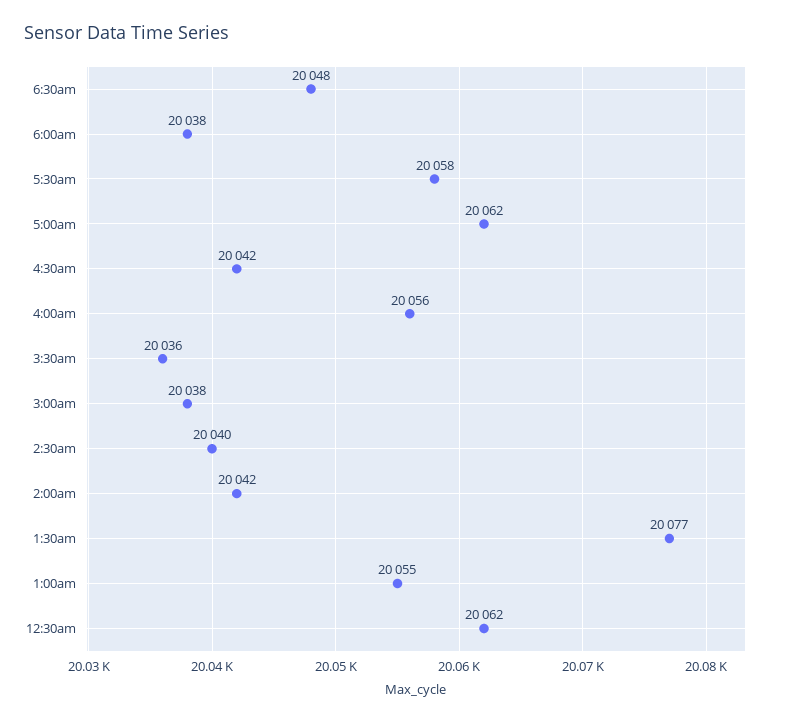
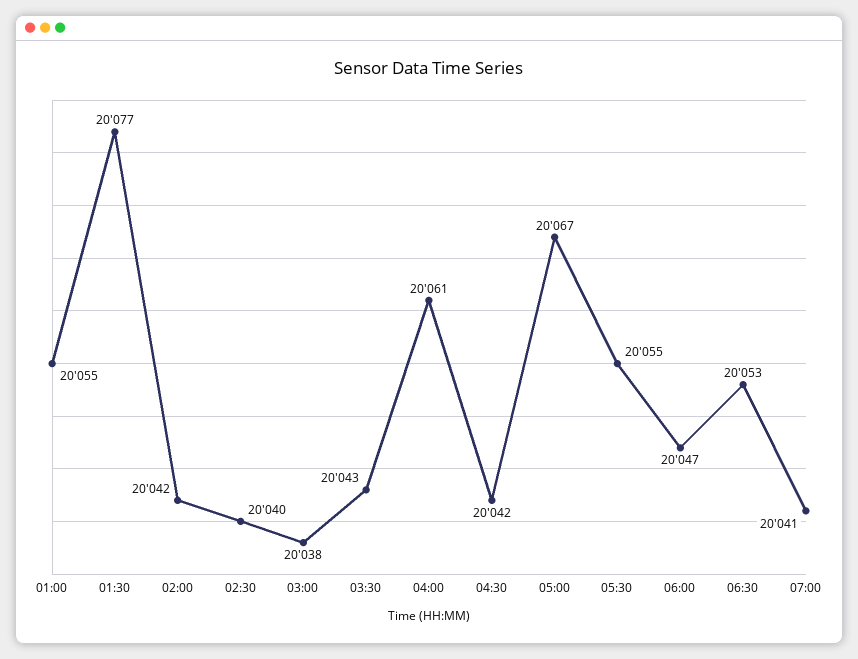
6:30am: 20048 -> 20053
6:00am: 20038 -> 20047
5:30am: 20058 -> 20055
5:00am: 20062 -> 20067
4:00am: 20056 -> 20061
3:30am: 20036 -> 20043
12:30am: 20062 -> none
07:00: none -> 20041

